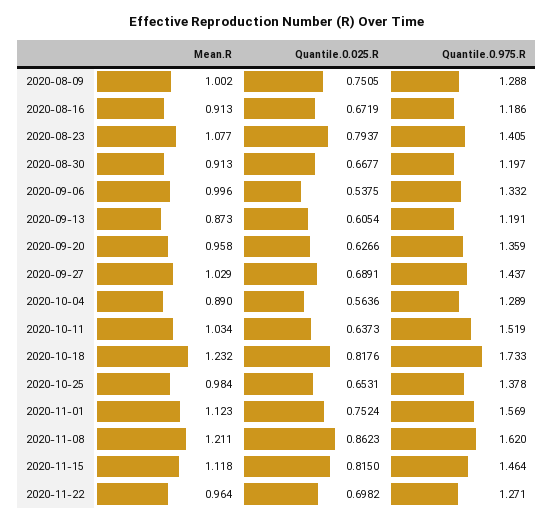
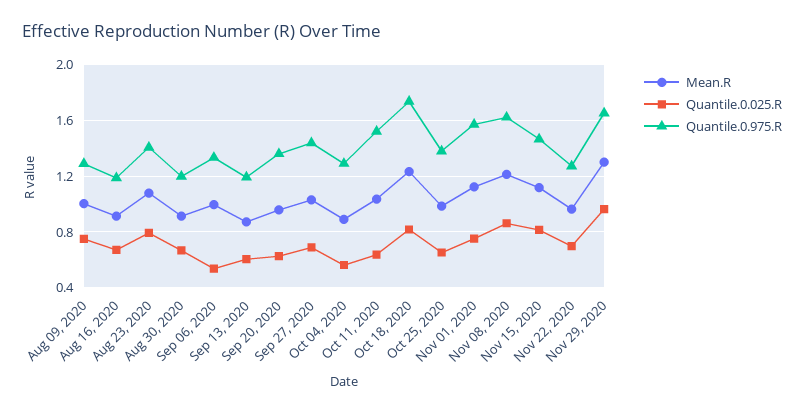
Mean.R, Nov 29, 2020: none -> 1.3
Quantile.0.025.R, Nov 29, 2020: none -> 0.95
Quantile.0.975.R, Nov 29, 2020: none -> 1.65

